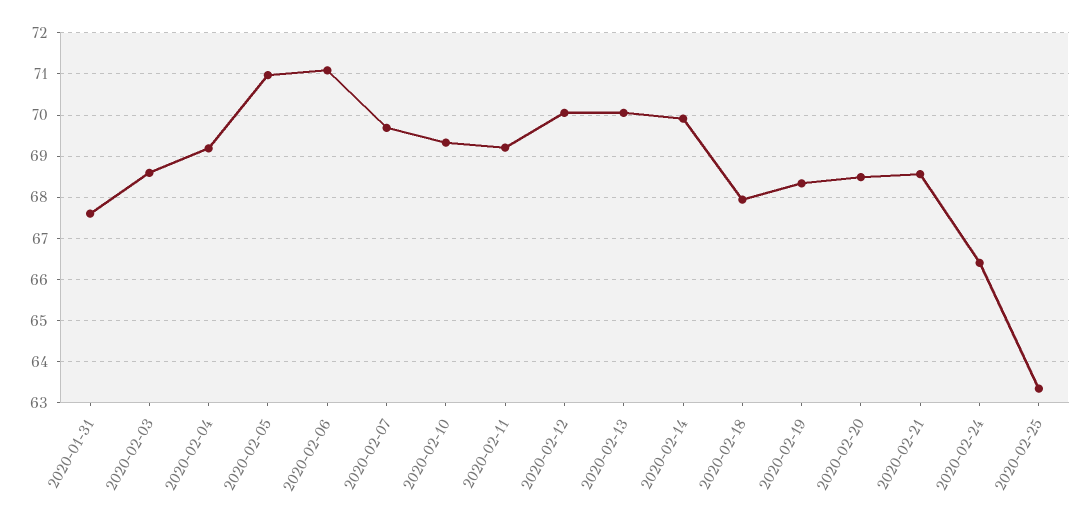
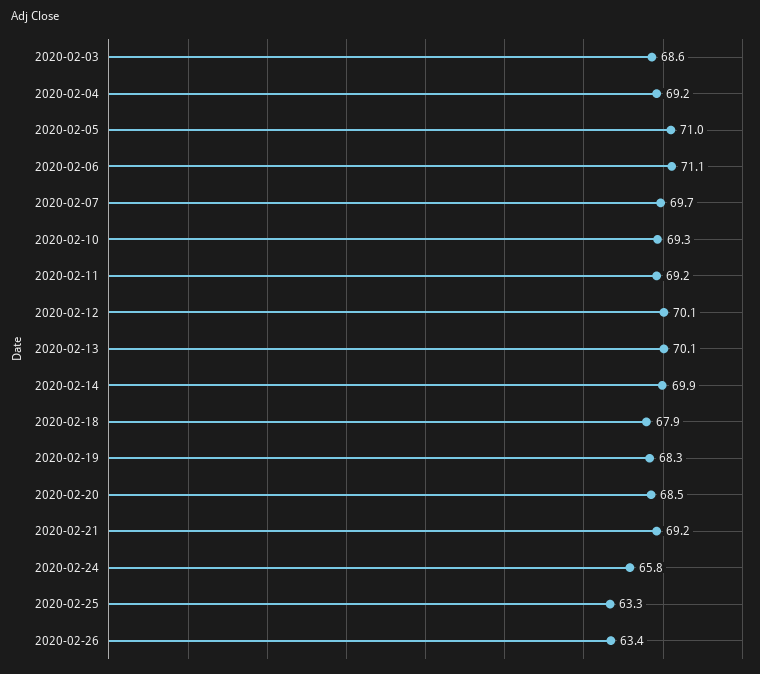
2020-01-31: 67.6 -> none
2020-02-21: 68.6 -> 69.2
2020-02-24: 66.4 -> 65.8
2020-02-26: none -> 63.4

